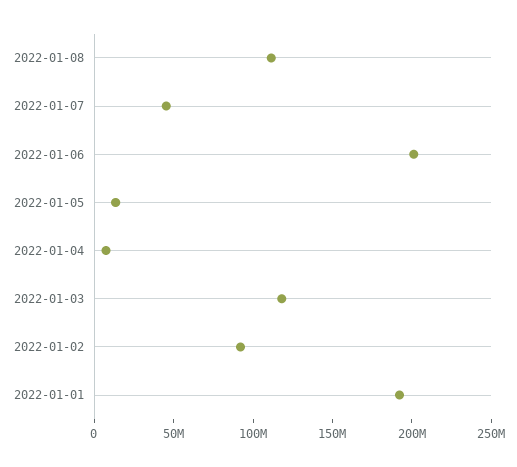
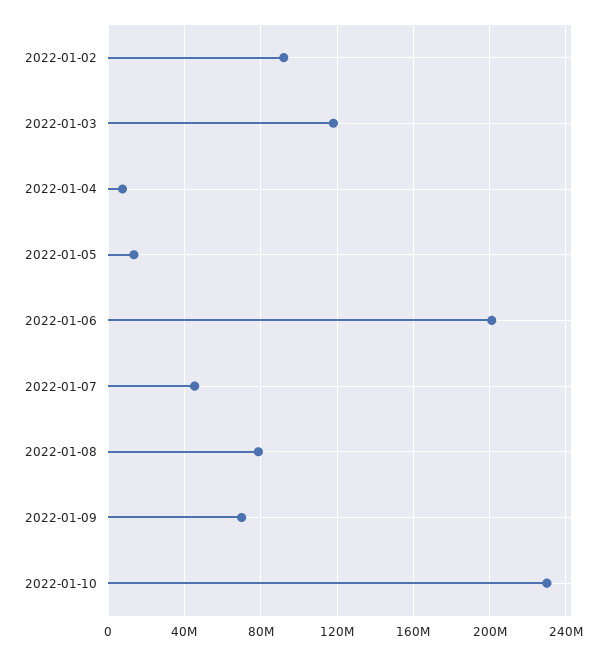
2022-01-08: 110000000 -> 80000000
2022-01-01: 190000000 -> none
2022-01-09: none -> 70000000
2022-01-10: none -> 230000000

